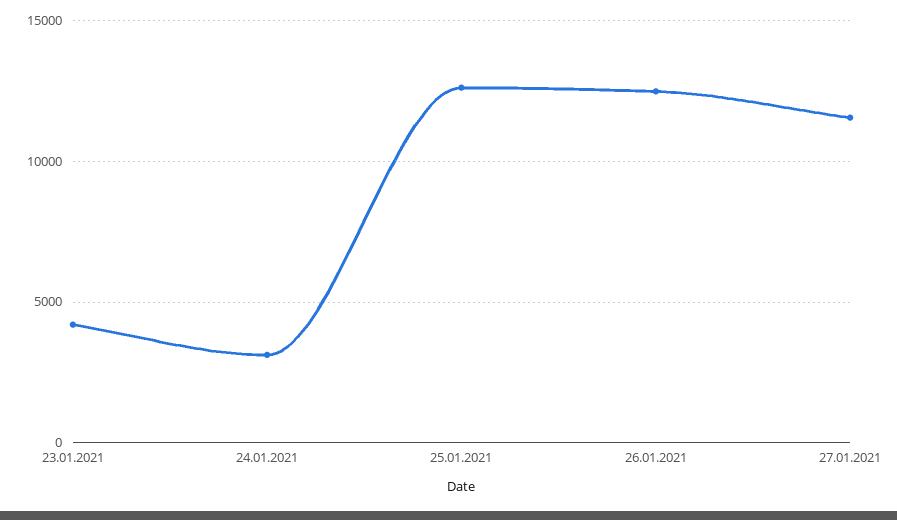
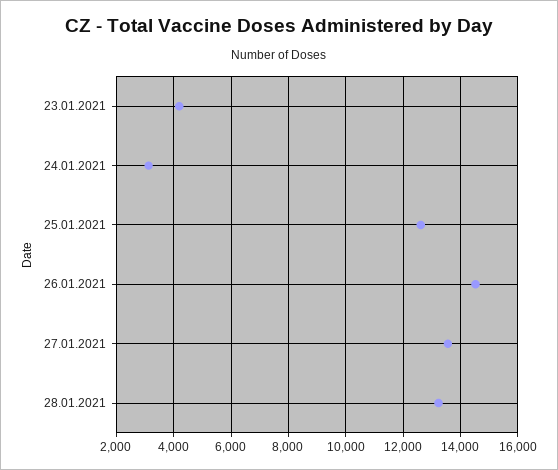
26.01.2021: 12500 -> 14500
27.01.2021: 11500 -> 13500
28.01.2021: none -> 13250

